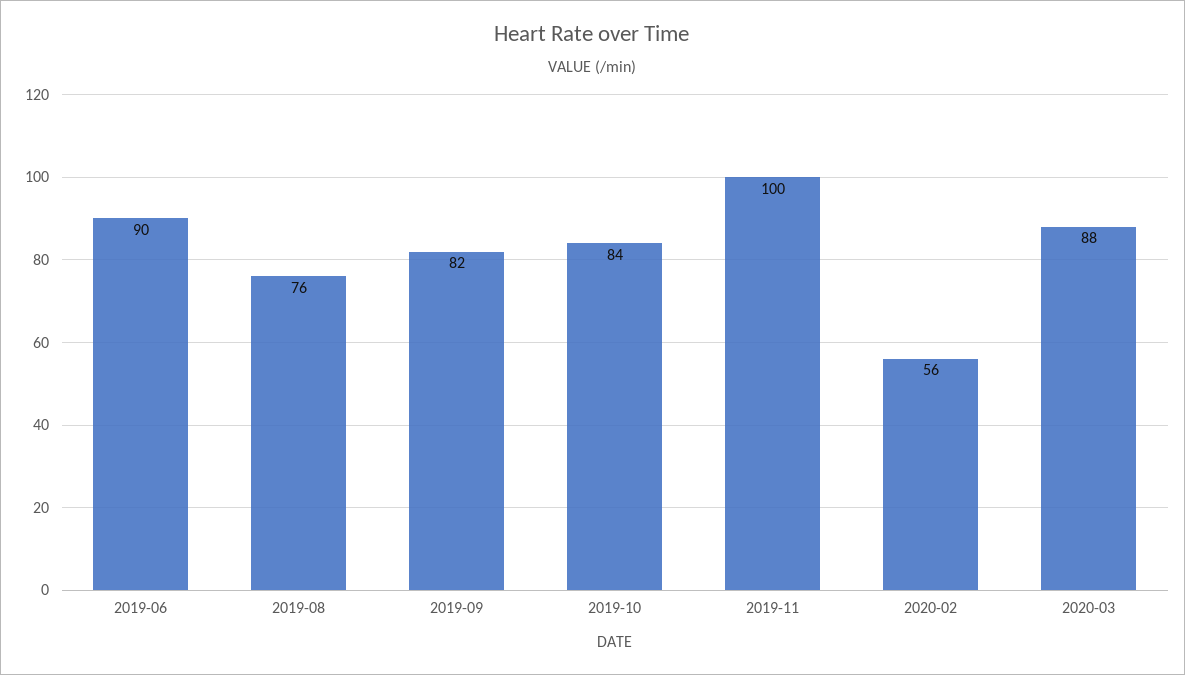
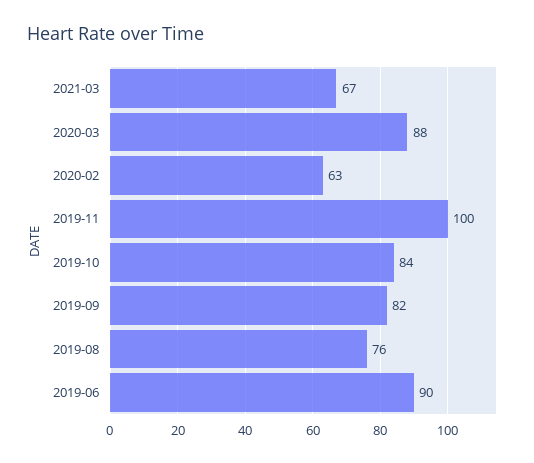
2020-02: 56 -> 63
2021-03: none -> 67

